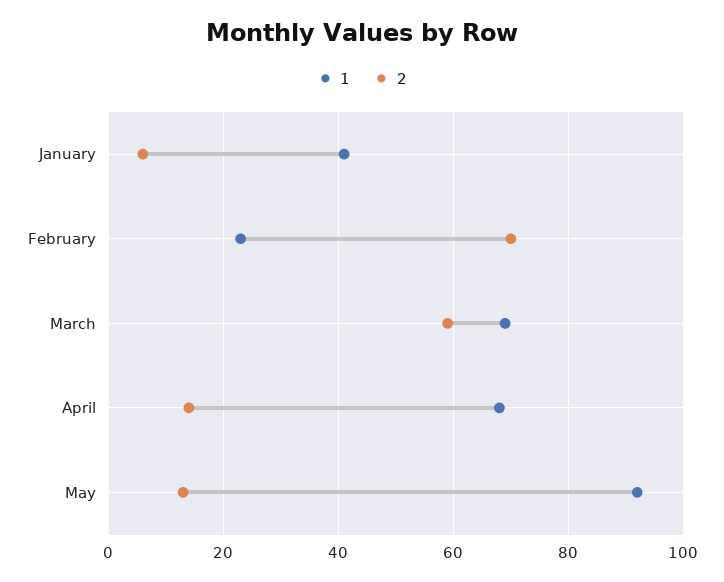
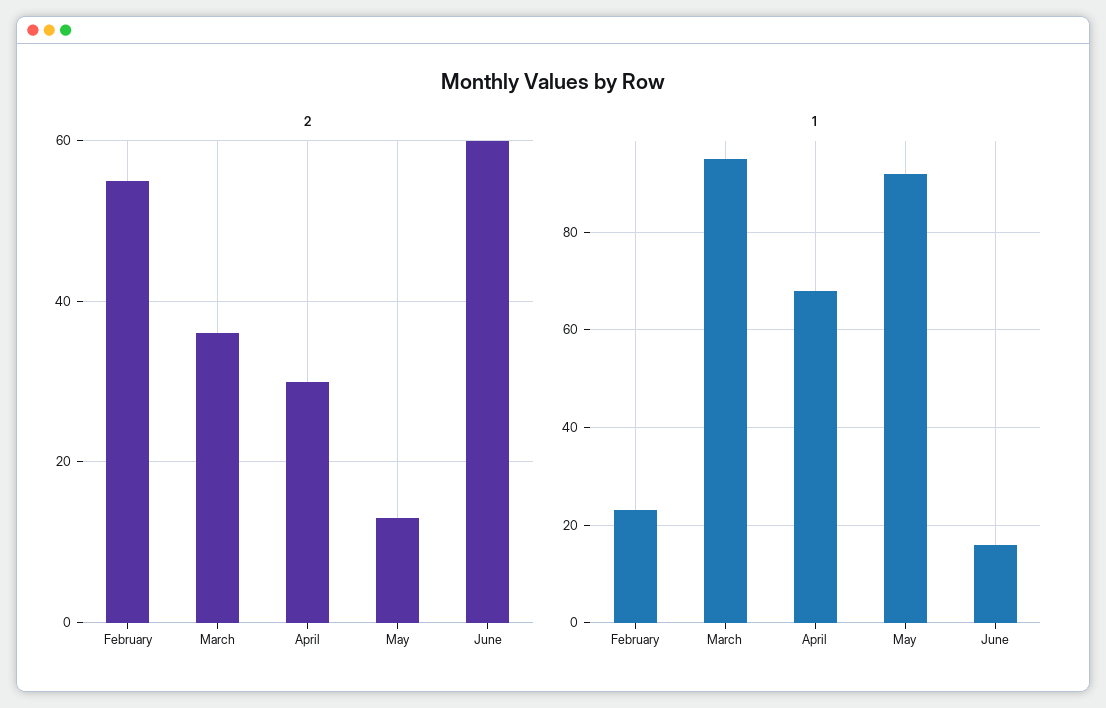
1, January: 40 -> none
2, January: 5 -> none
2, February: 70 -> 55
1, March: 70 -> 95
2, March: 60 -> 35
2, April: 15 -> 30
2, June: none -> 60
1, June: none -> 15

